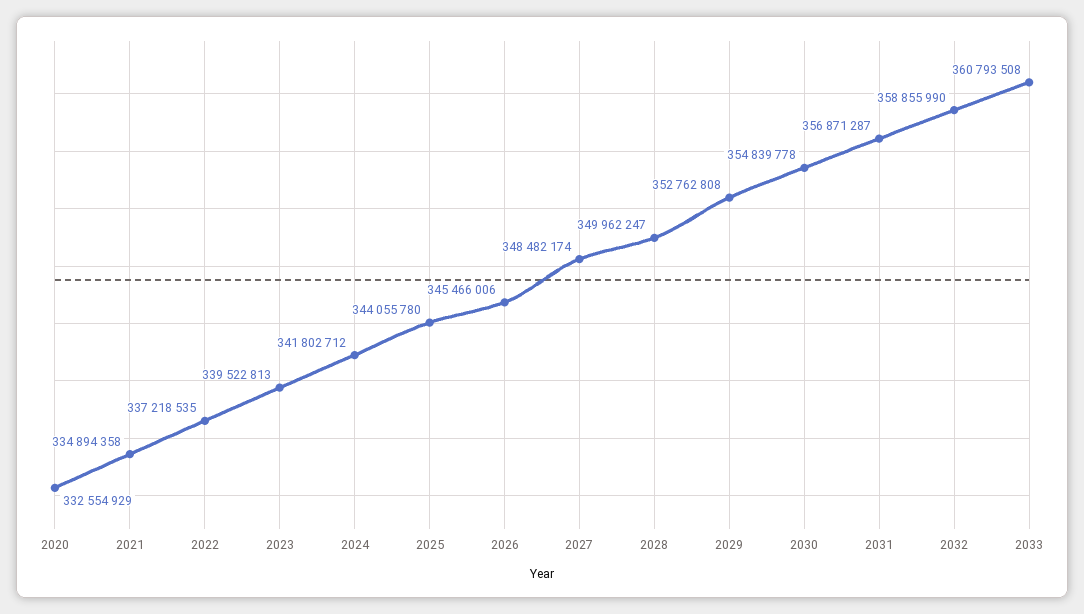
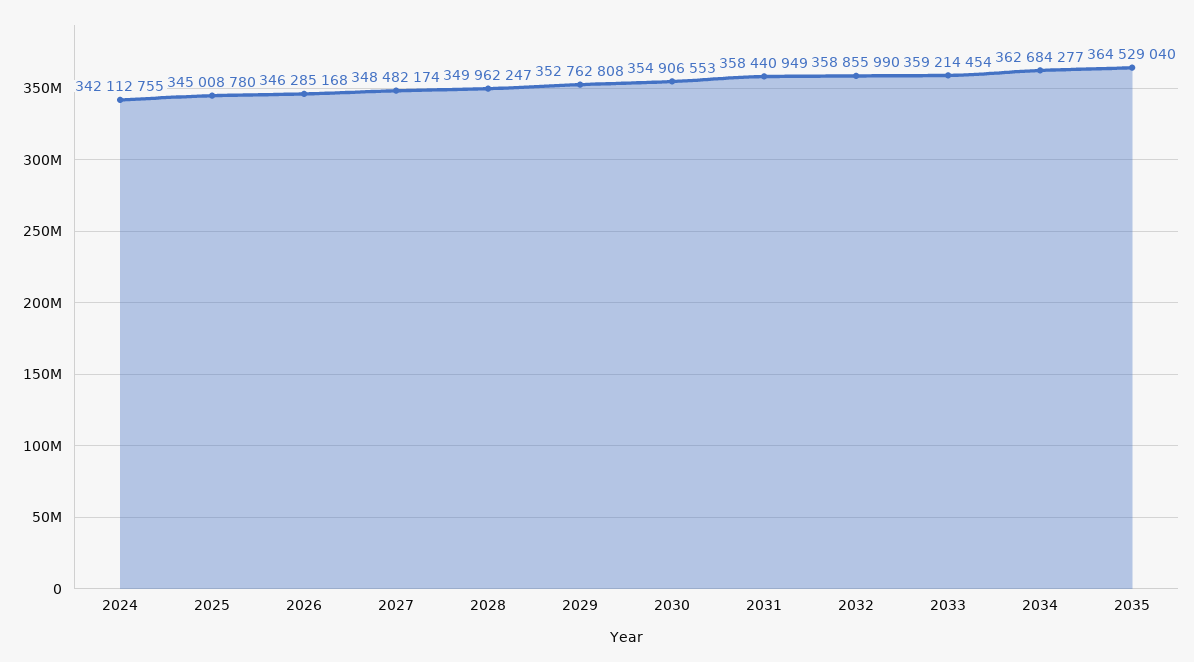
2020: 332554929 -> none
2021: 334894358 -> none
2022: 337218535 -> none
2023: 339522813 -> none
2024: 341802712 -> 342112755
2025: 344055780 -> 345008780
2026: 345466006 -> 346285168
2030: 354839778 -> 354906553
2031: 356871287 -> 358440949
2033: 360793508 -> 359214454
2034: none -> 362684277
2035: none -> 364529040

